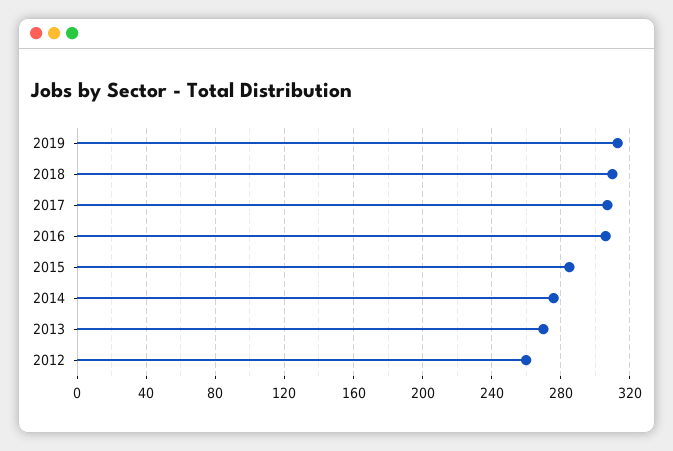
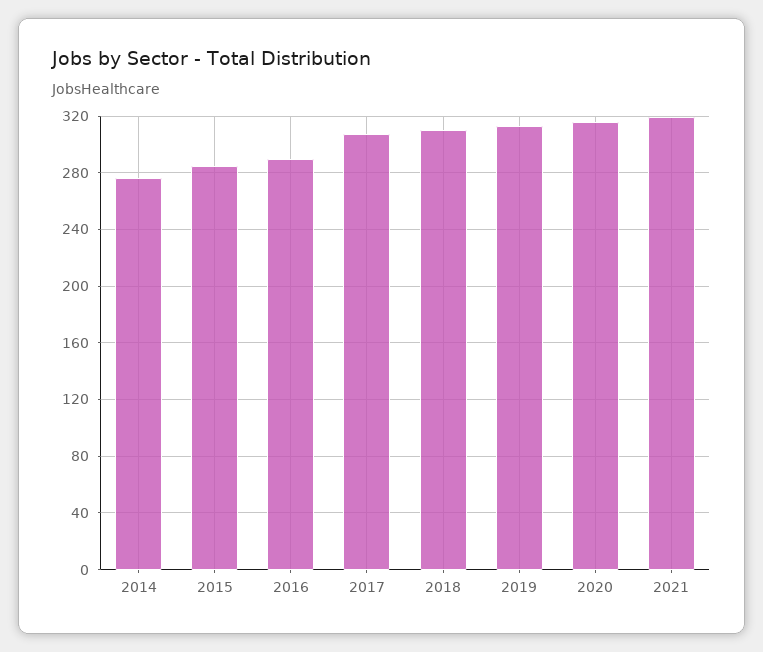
2016: 305 -> 290
2013: 270 -> none
2012: 260 -> none
2020: none -> 315
2021: none -> 320

